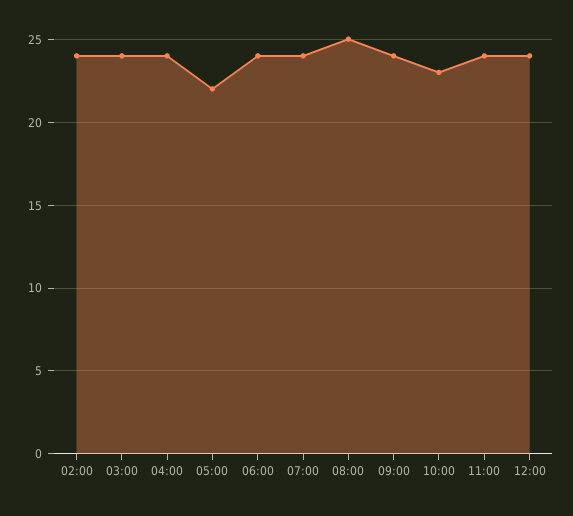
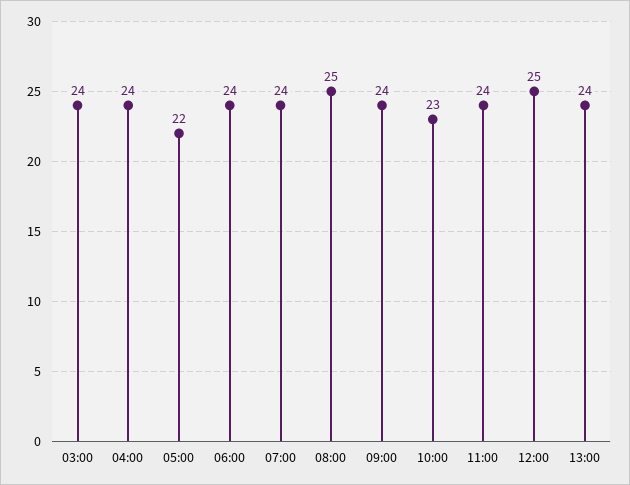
02:00: 24 -> none
12:00: 24 -> 25
13:00: none -> 24

